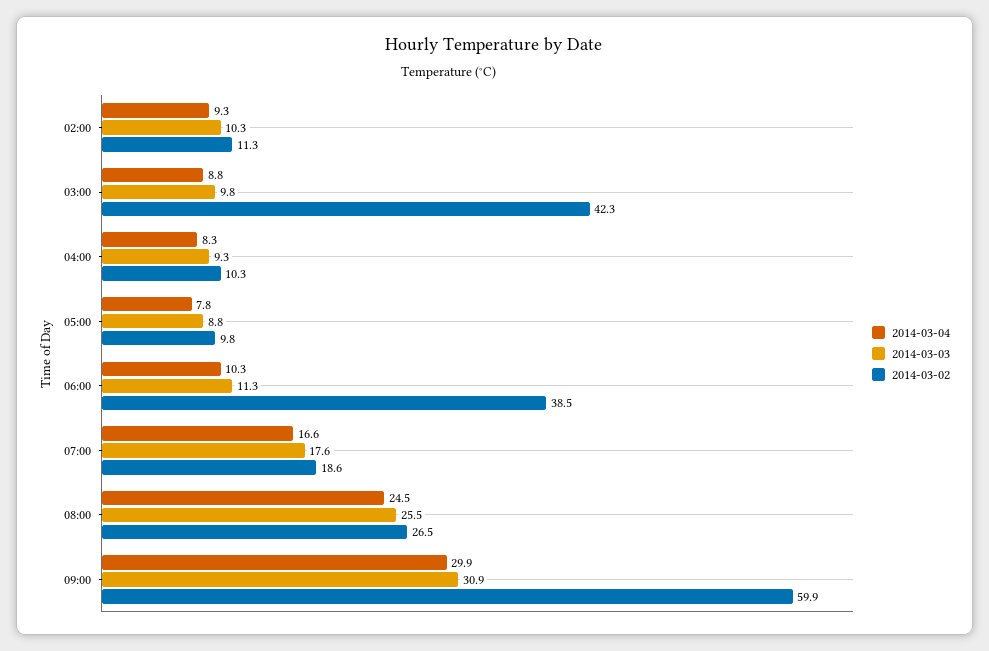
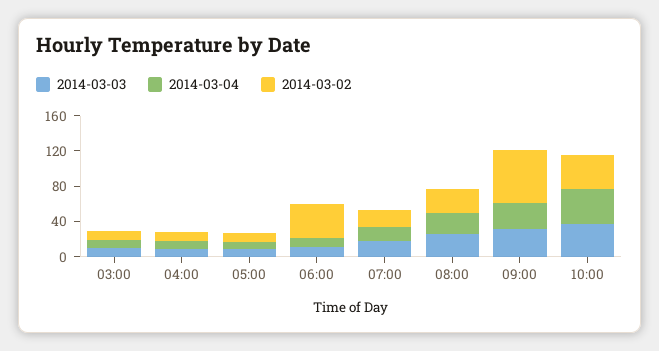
2014-03-04, 02:00: 9.3 -> none
2014-03-03, 02:00: 10.3 -> none
2014-03-02, 02:00: 11.3 -> none
2014-03-02, 03:00: 42.3 -> 10
2014-03-03, 10:00: none -> 40
2014-03-04, 10:00: none -> 40
2014-03-02, 10:00: none -> 40

